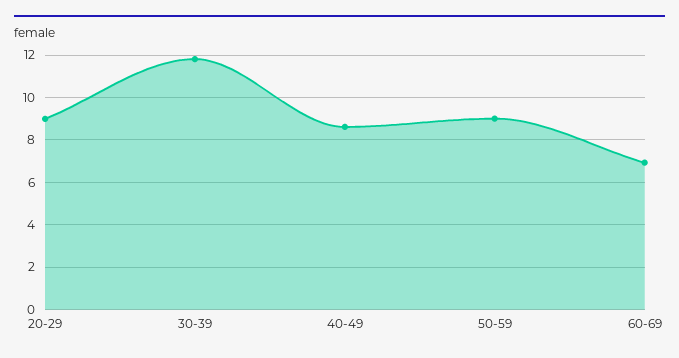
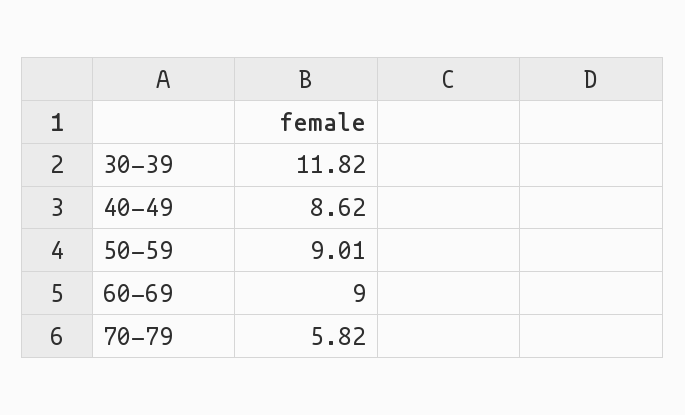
20-29: 9 -> none
60-69: 7 -> 9
70-79: none -> 5.82

